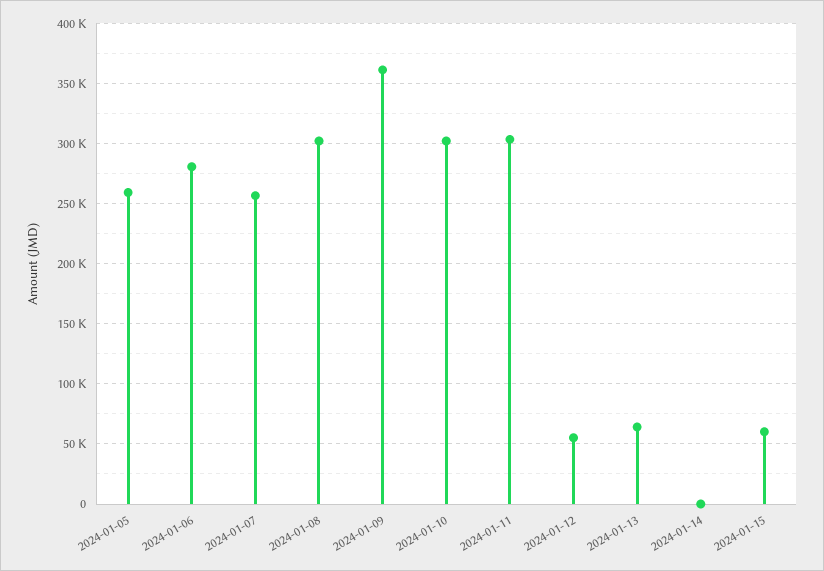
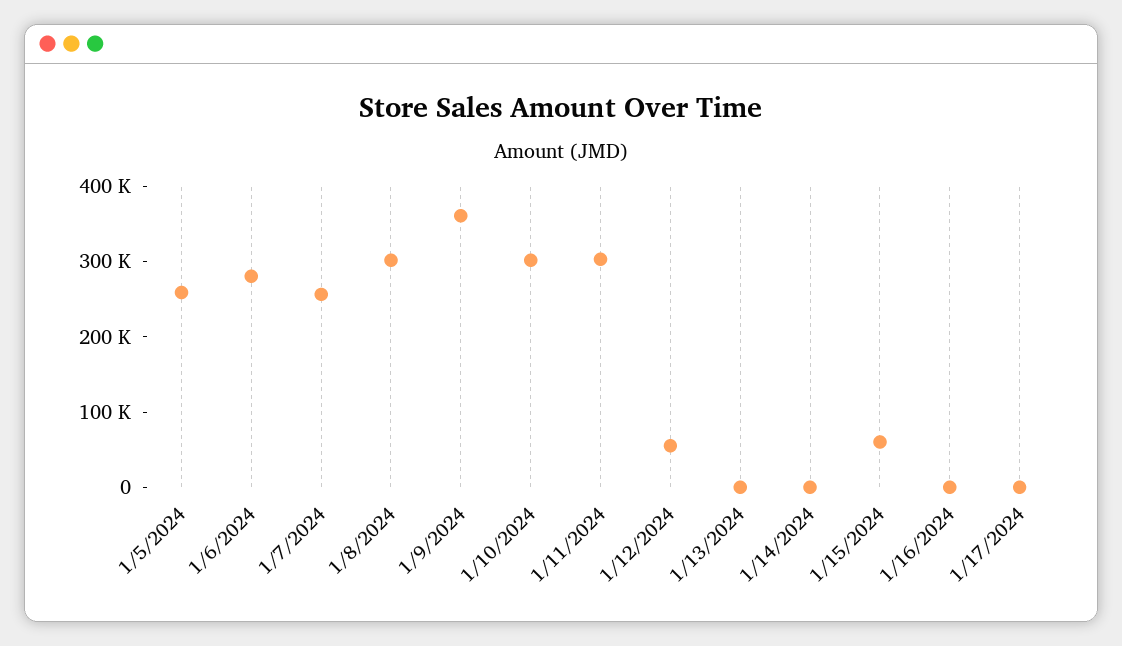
2024-01-13: 65000 -> 0
1/16/2024: none -> 0
1/17/2024: none -> 0

